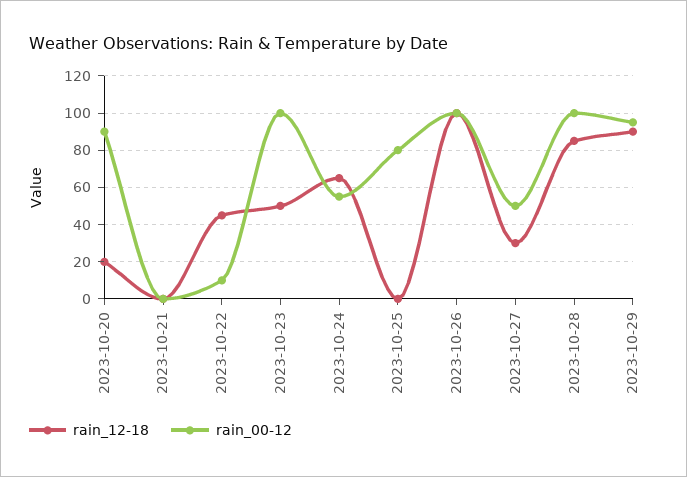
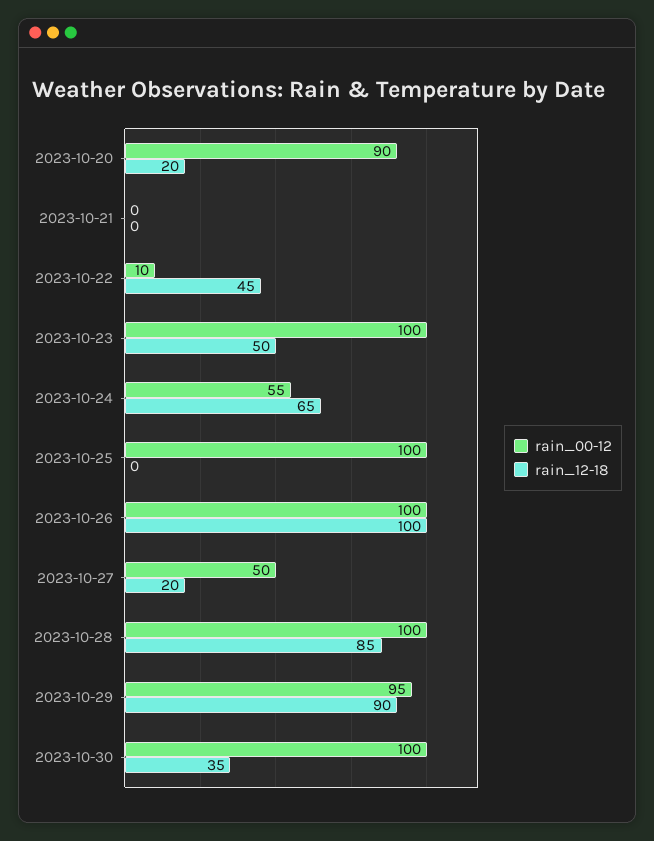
rain_00-12, 2023-10-25: 80 -> 100
rain_12-18, 2023-10-27: 30 -> 20
rain_00-12, 2023-10-30: none -> 100
rain_12-18, 2023-10-30: none -> 35

